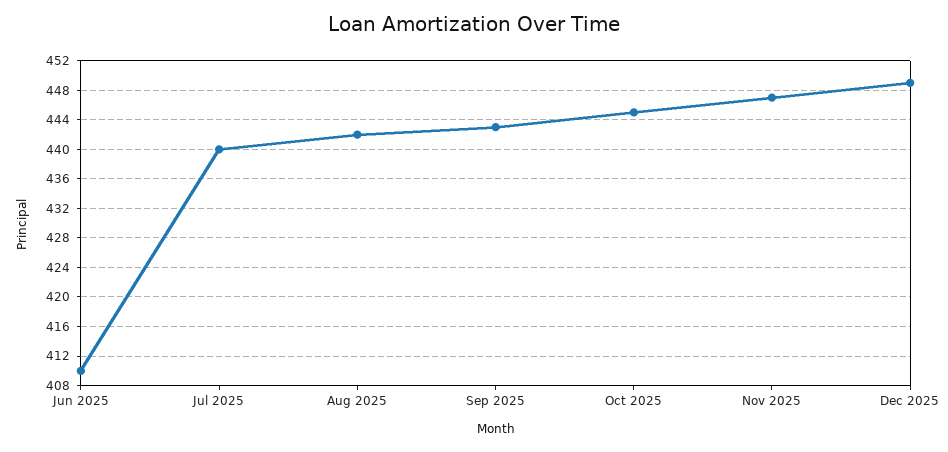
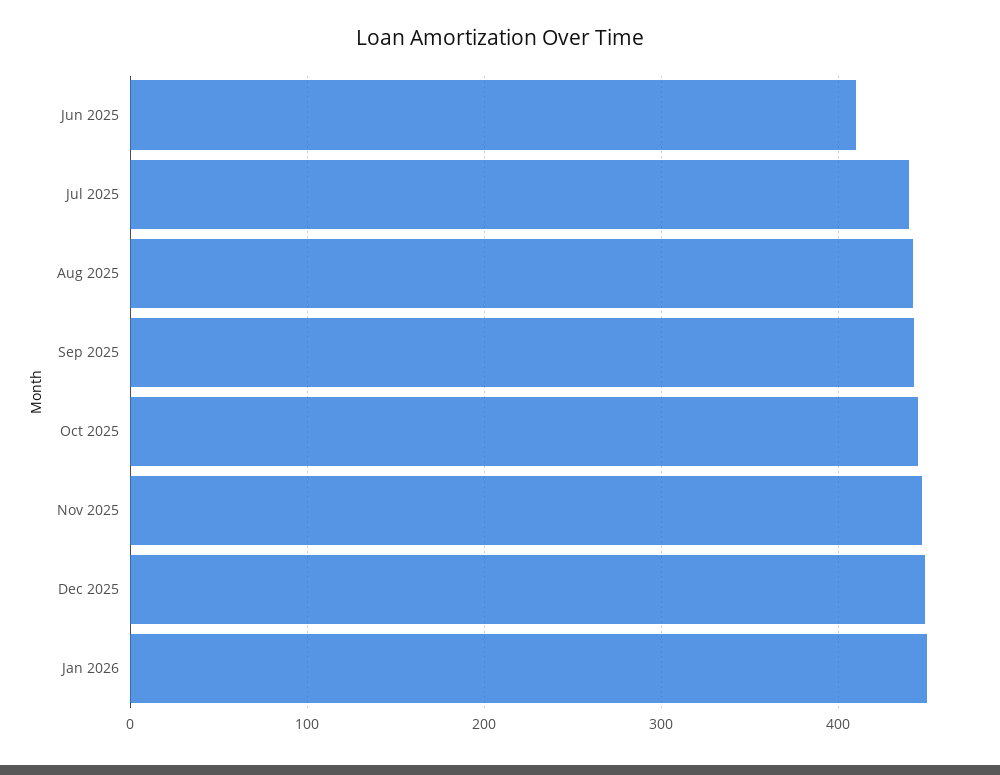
Jan 2026: none -> 450

